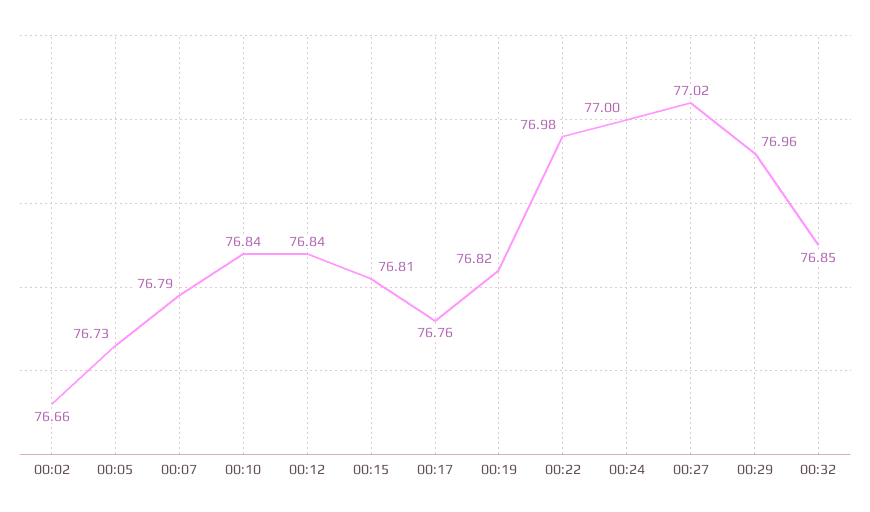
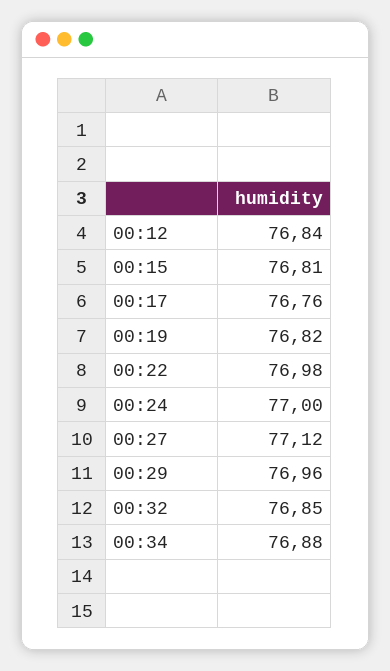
00:02: 76.66 -> none
00:05: 76.73 -> none
00:07: 76.79 -> none
00:10: 76.84 -> none
00:27: 77.02 -> 77.12
00:34: none -> 76.88

